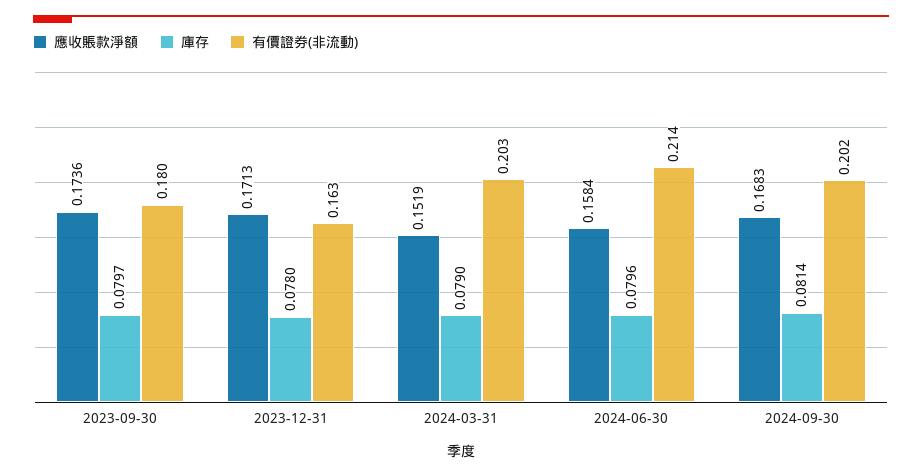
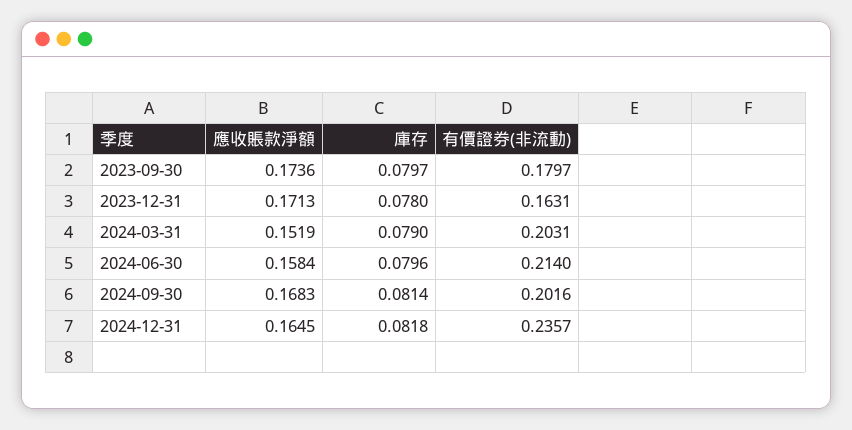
應收賬款淨額, 2024-12-31: none -> 0.1645
庫存, 2024-12-31: none -> 0.0818
有價證券(非流動), 2024-12-31: none -> 0.2357

